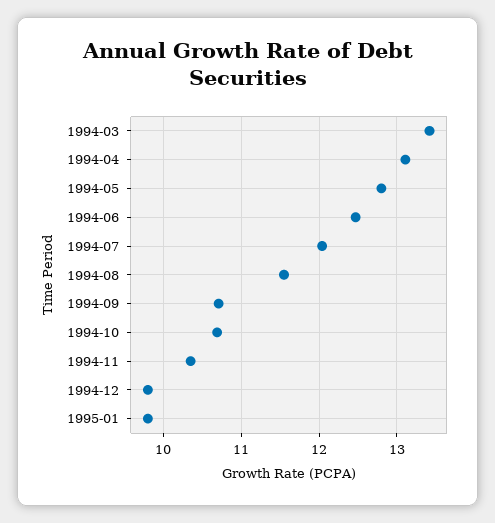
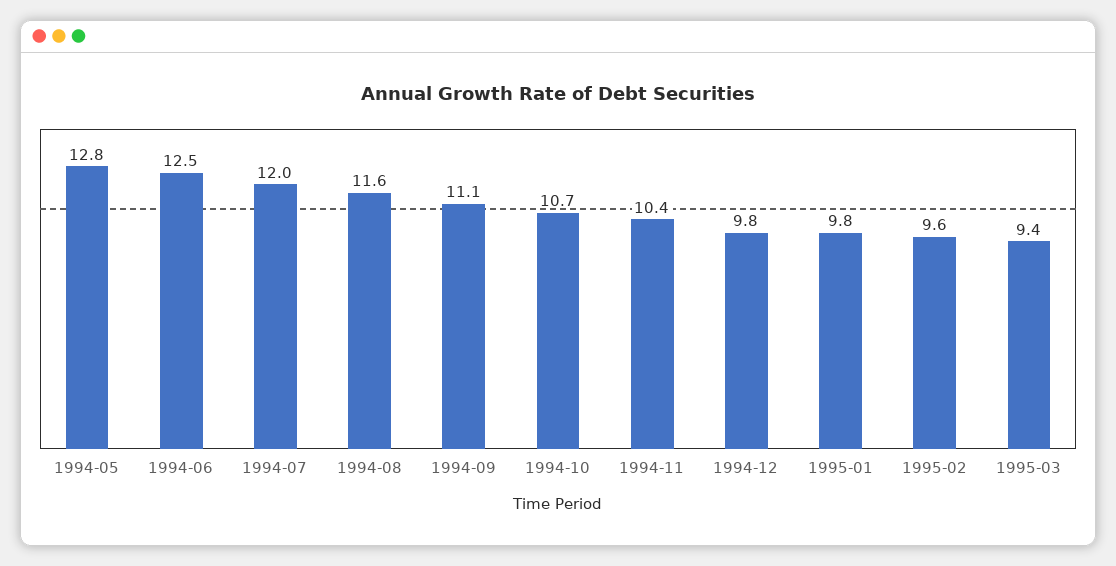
1994-03: 13.4 -> none
1994-04: 13.1 -> none
1994-09: 10.7 -> 11.1
1995-02: none -> 9.6
1995-03: none -> 9.4

